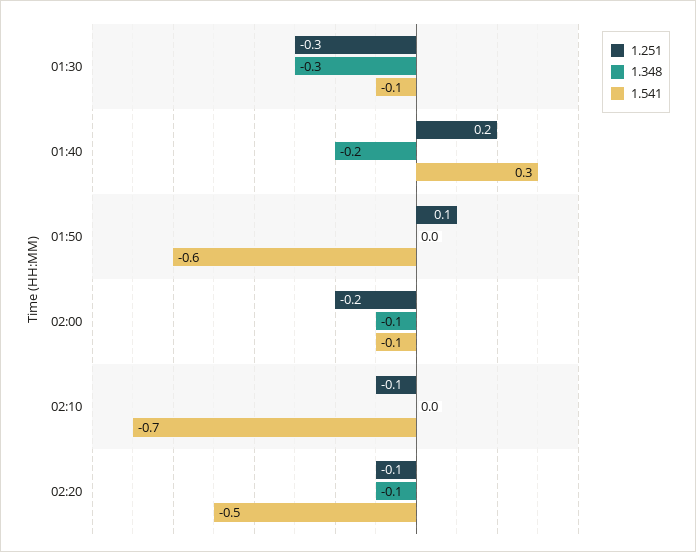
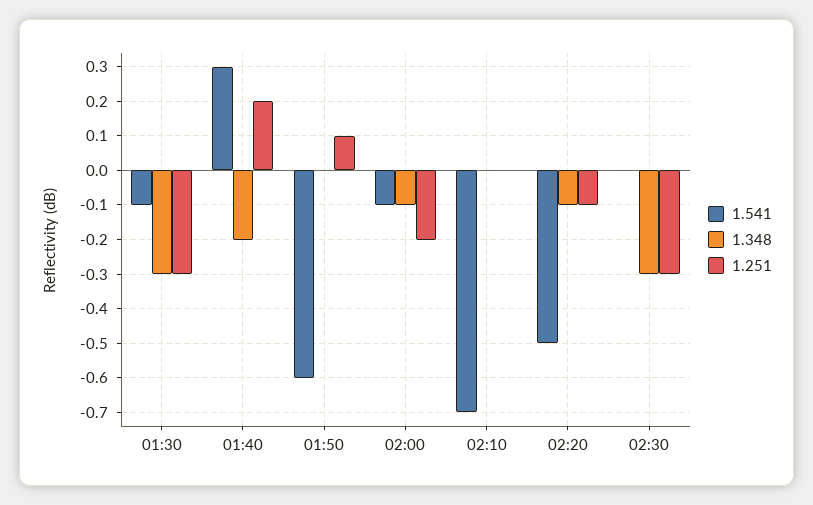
1.251, 02:10: -0.1 -> 0
1.541, 02:30: none -> 0
1.348, 02:30: none -> -0.3
1.251, 02:30: none -> -0.3

